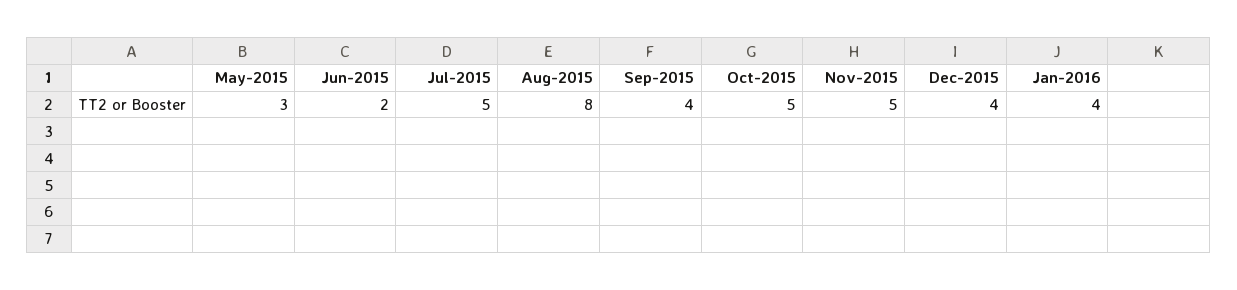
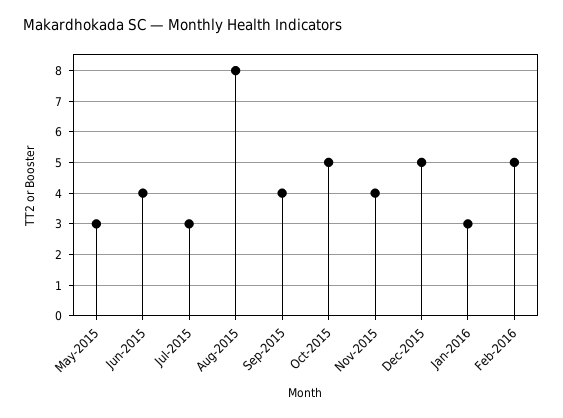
Jun-2015: 2 -> 4
Jul-2015: 5 -> 3
Nov-2015: 5 -> 4
Dec-2015: 4 -> 5
Jan-2016: 4 -> 3
Feb-2016: none -> 5

